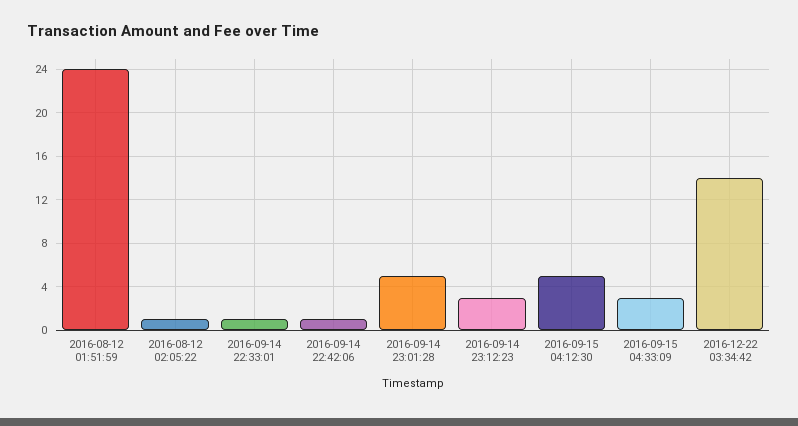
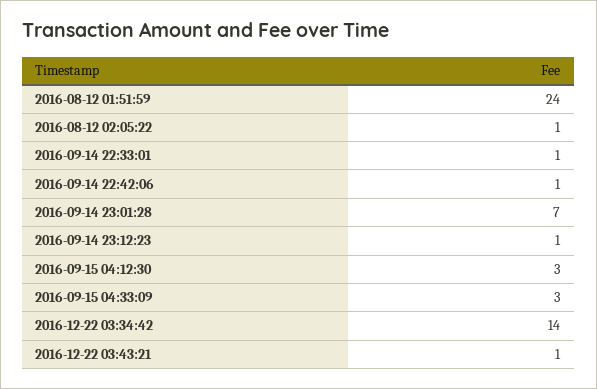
2016-09-14 23:01:28: 5 -> 7
2016-09-14 23:12:23: 3 -> 1
2016-09-15 04:12:30: 5 -> 3
2016-12-22 03:43:21: none -> 1

